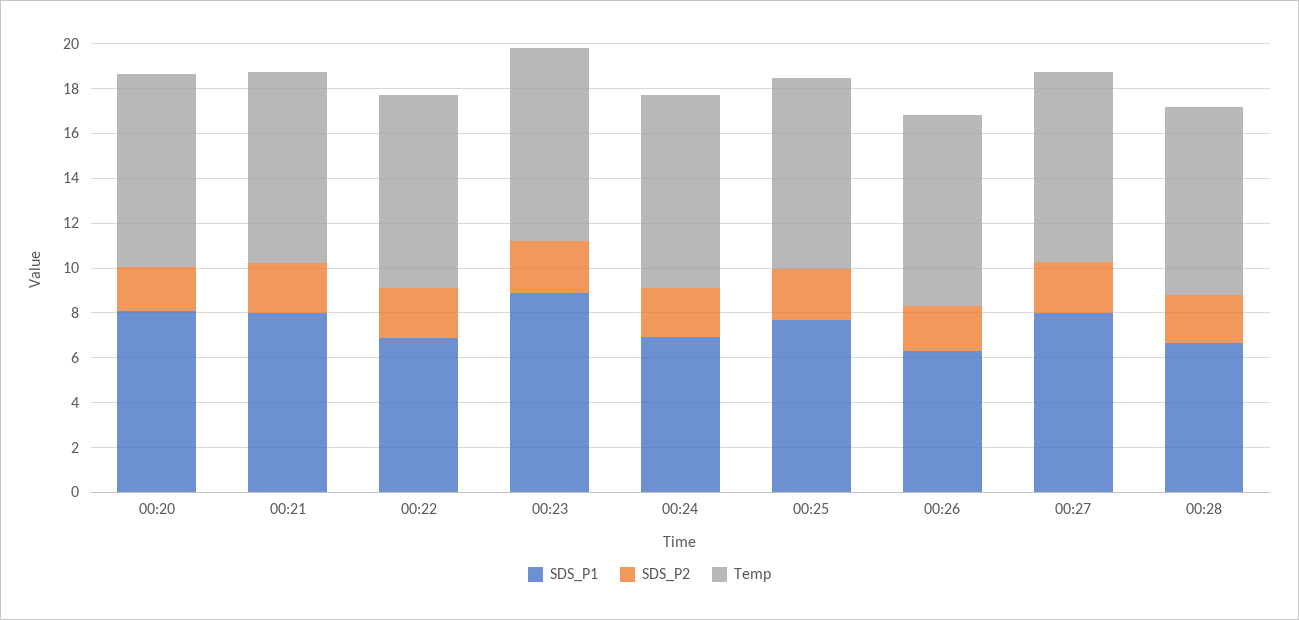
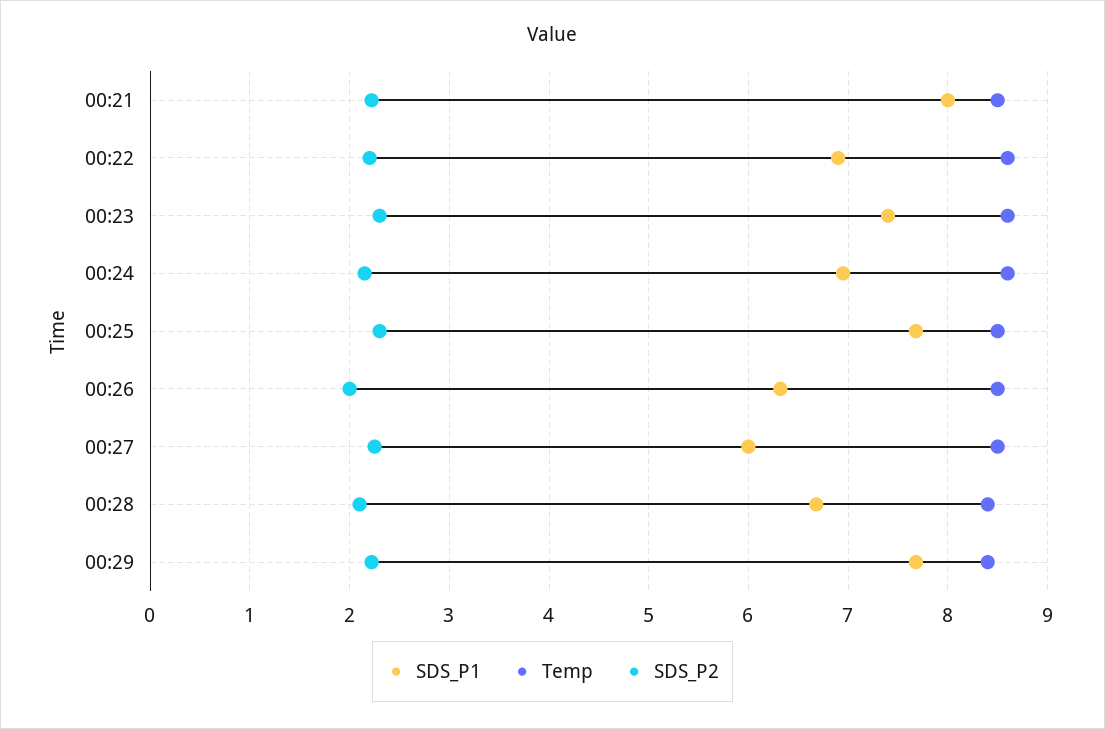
SDS_P1, 00:20: 8 -> none
SDS_P2, 00:20: 2 -> none
Temp, 00:20: 8.5 -> none
SDS_P1, 00:23: 9 -> 7.4
SDS_P1, 00:27: 8 -> 6
SDS_P1, 00:29: none -> 7.7
Temp, 00:29: none -> 8.4
SDS_P2, 00:29: none -> 2.2

